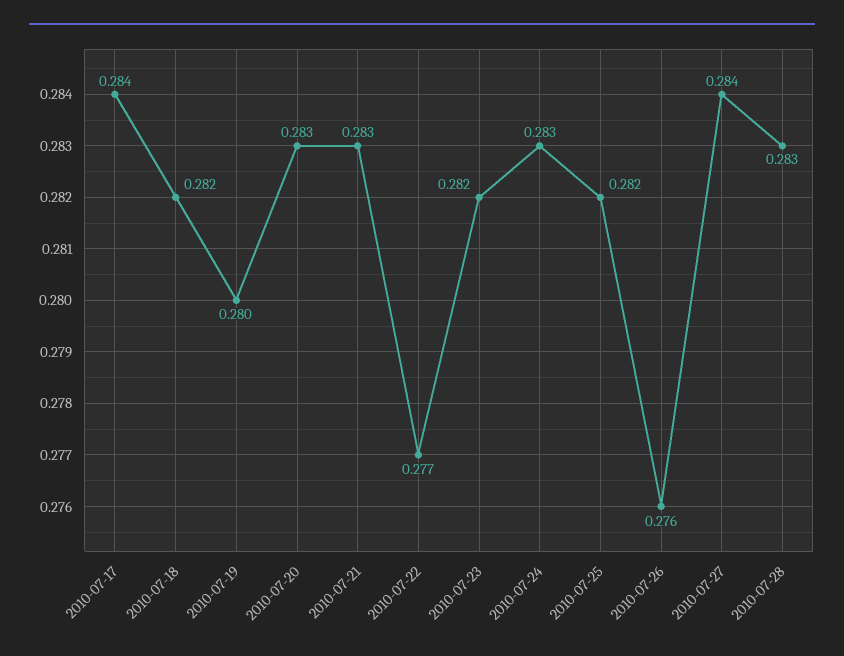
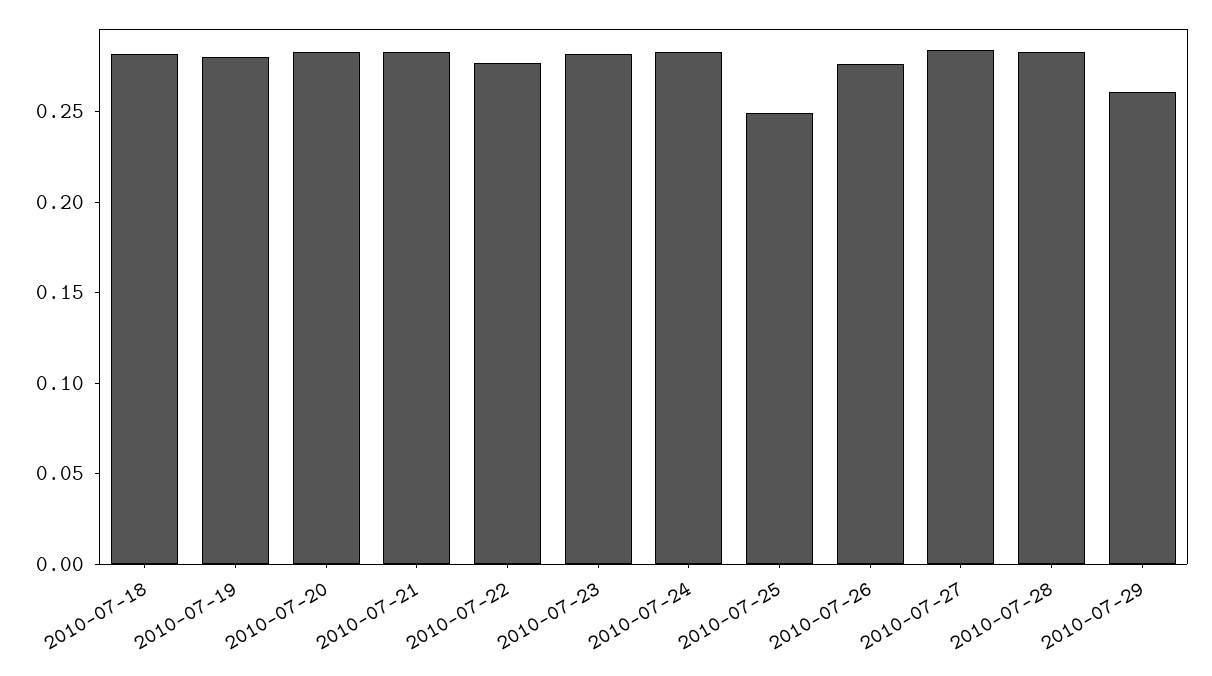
2010-07-17: 0.284 -> none
2010-07-25: 0.282 -> 0.25
2010-07-29: none -> 0.26

